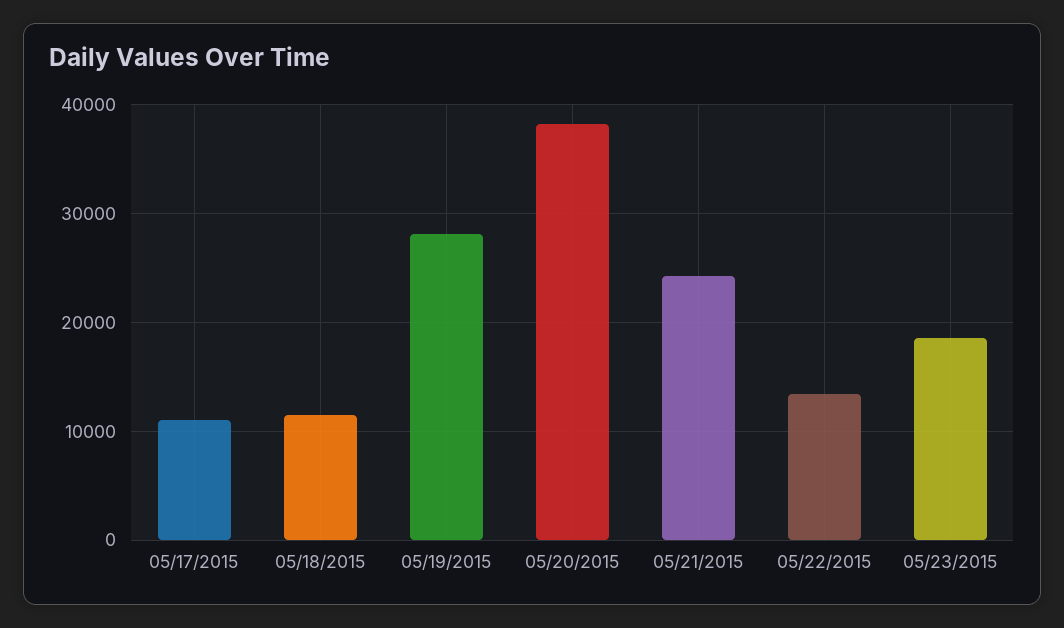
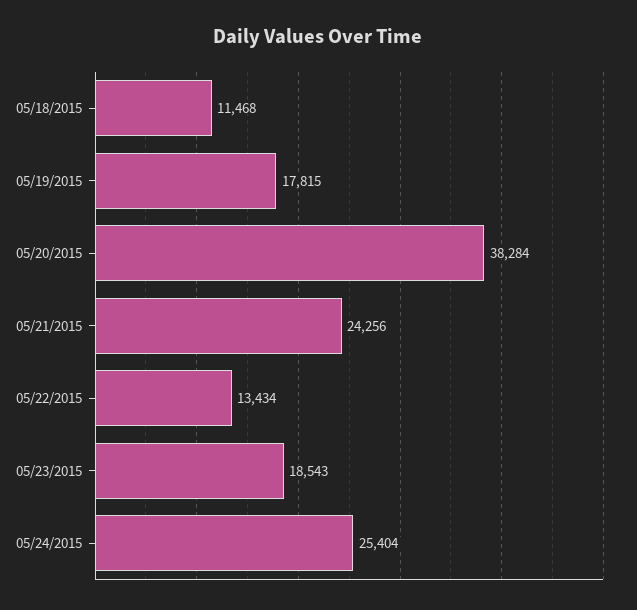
05/17/2015: 11000 -> none
05/19/2015: 28000 -> 17815
05/24/2015: none -> 25404

